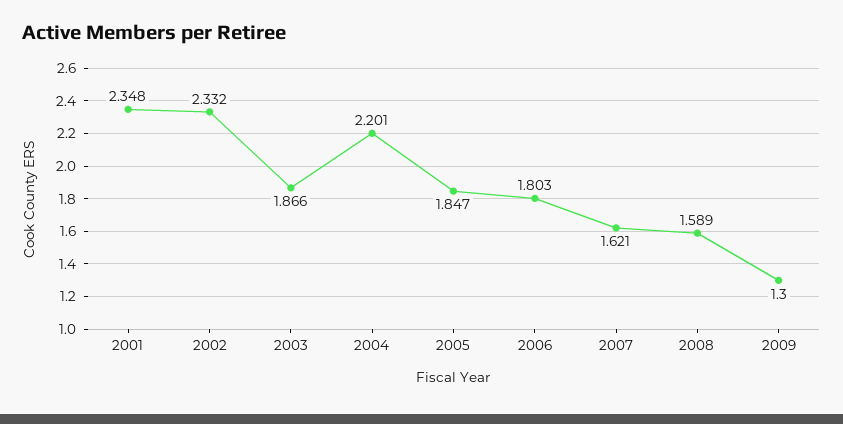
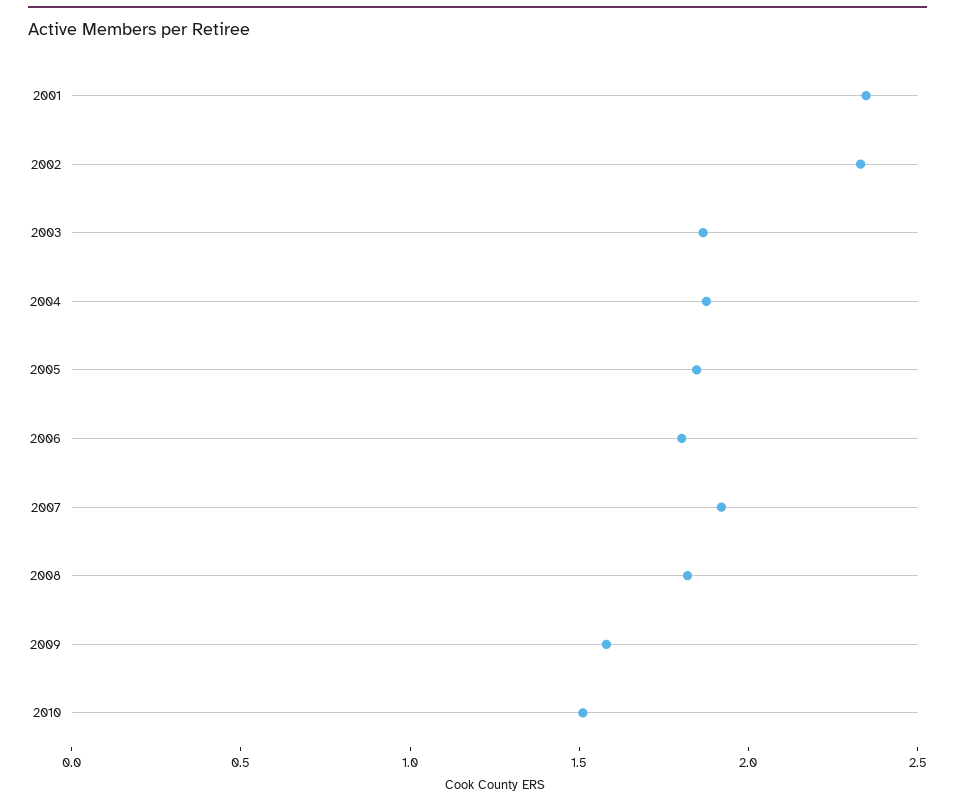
2004: 2.201 -> 1.9
2007: 1.621 -> 1.9
2008: 1.589 -> 1.8
2009: 1.3 -> 1.6
2010: none -> 1.5

